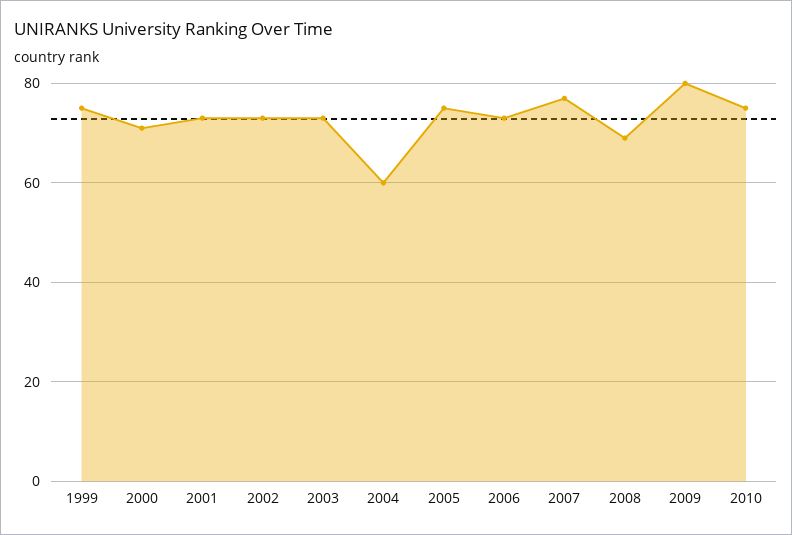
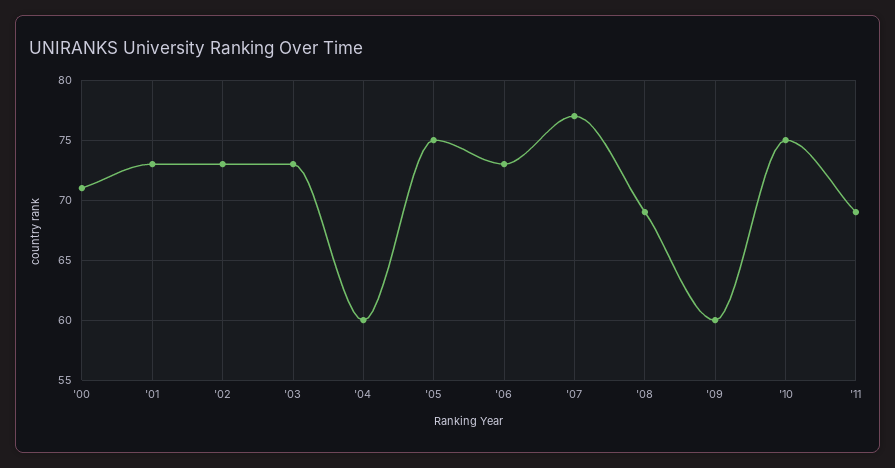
1999: 75 -> none
2009: 80 -> 60
'11: none -> 69

